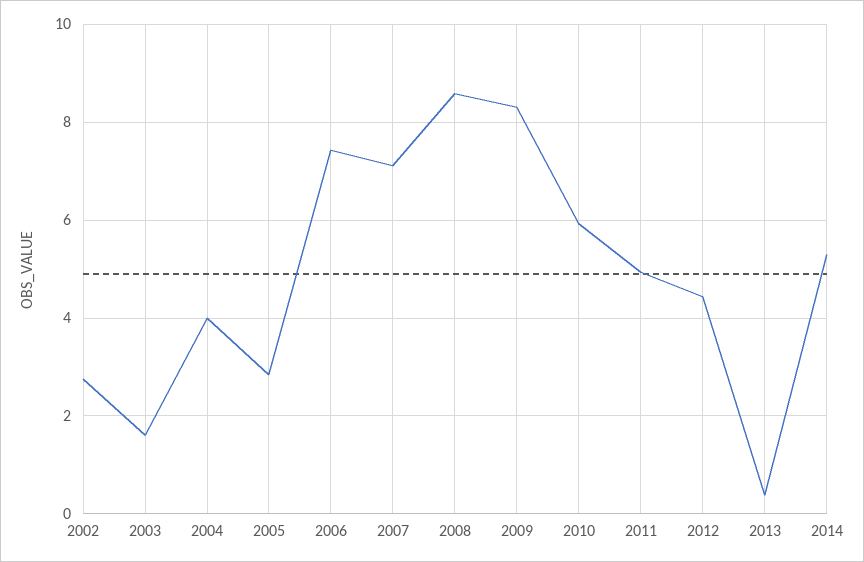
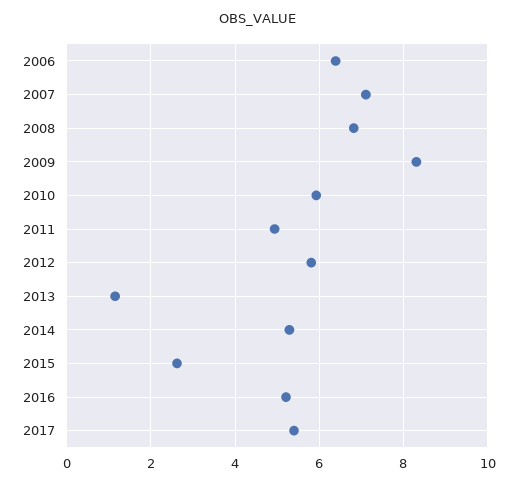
2002: 2.8 -> none
2003: 1.6 -> none
2004: 4 -> none
2005: 2.8 -> none
2006: 7.4 -> 6.4
2008: 8.6 -> 6.8
2012: 4.4 -> 5.8
2013: 0.4 -> 1.2
2015: none -> 2.6
2016: none -> 5.2
2017: none -> 5.4

